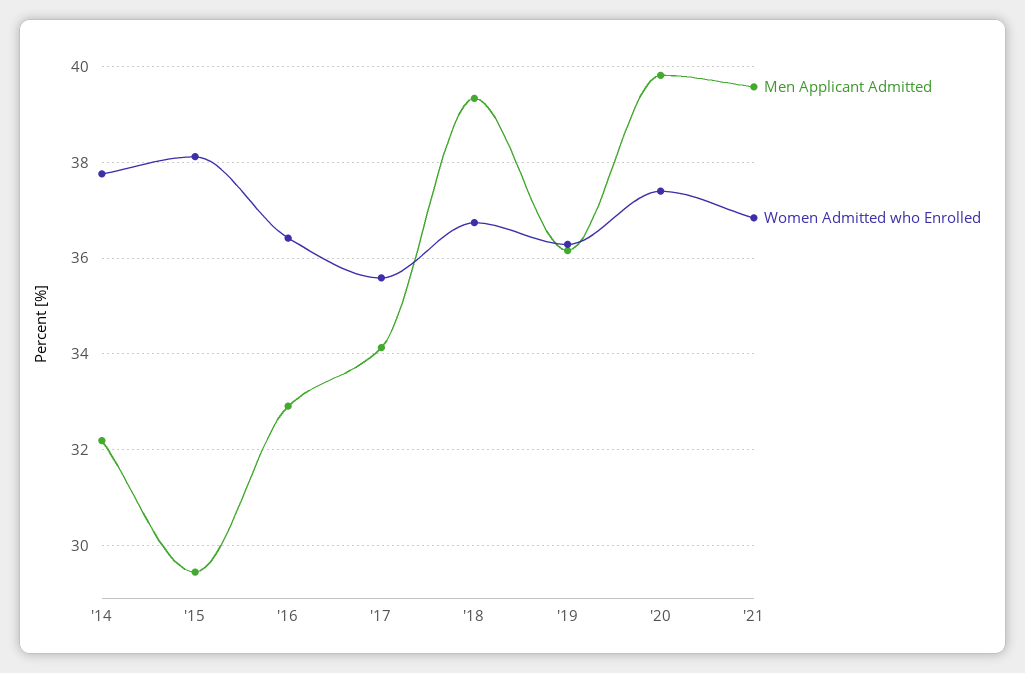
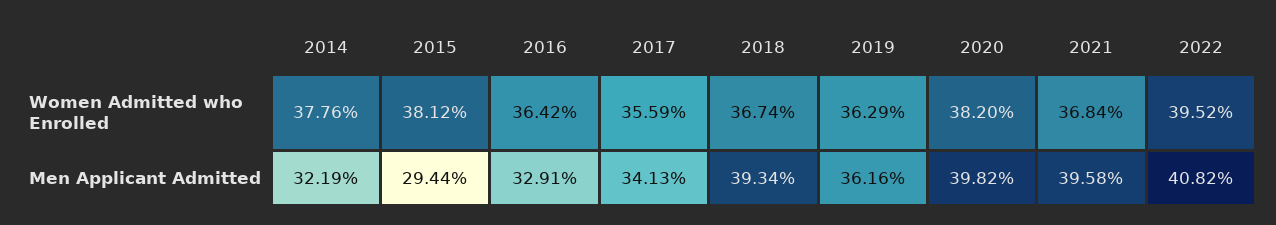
Women Admitted who Enrolled, '20: 37.4 -> 38.2
Women Admitted who Enrolled, 2022: none -> 39.52
Men Applicant Admitted, 2022: none -> 40.82

